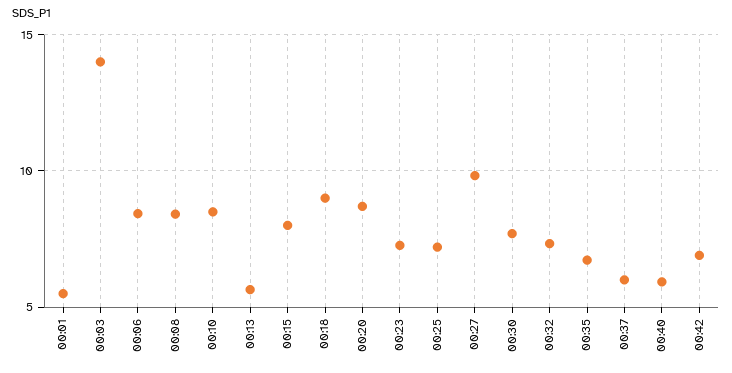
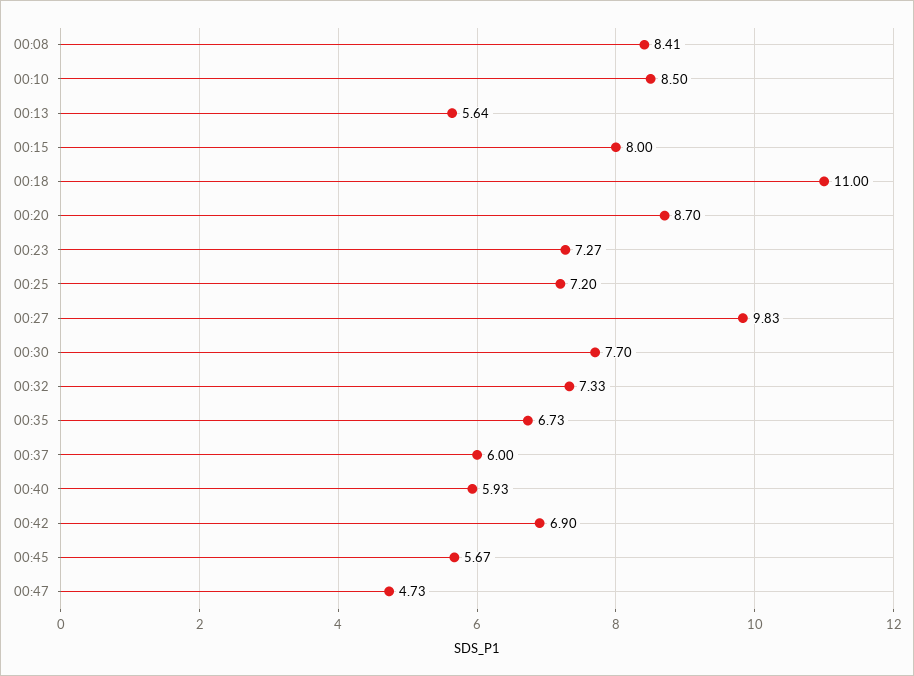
00:01: 5.5 -> none
00:03: 14 -> none
00:06: 8.5 -> none
00:18: 9 -> 11
00:45: none -> 5.67
00:47: none -> 4.73

